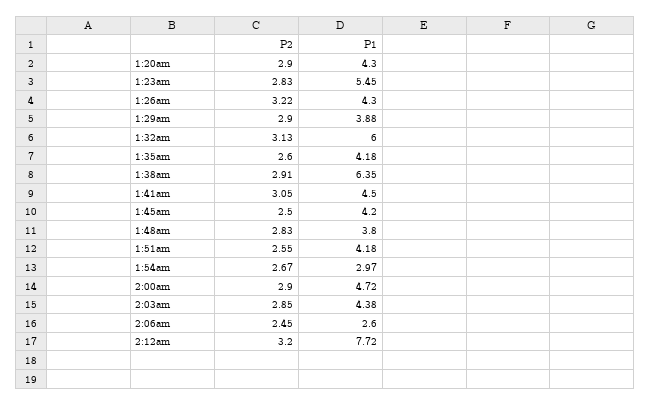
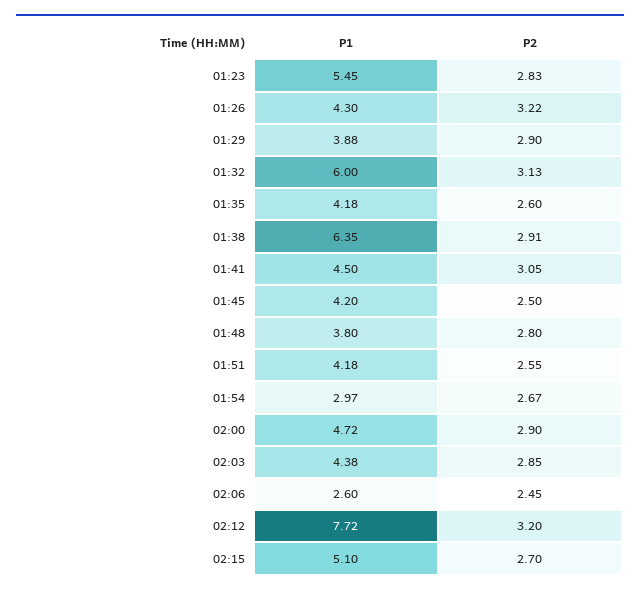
P2, 1:20am: 2.9 -> none
P1, 1:20am: 4.3 -> none
P2, 1:48am: 2.83 -> 2.8
P1, 02:15: none -> 5.1
P2, 02:15: none -> 2.7

